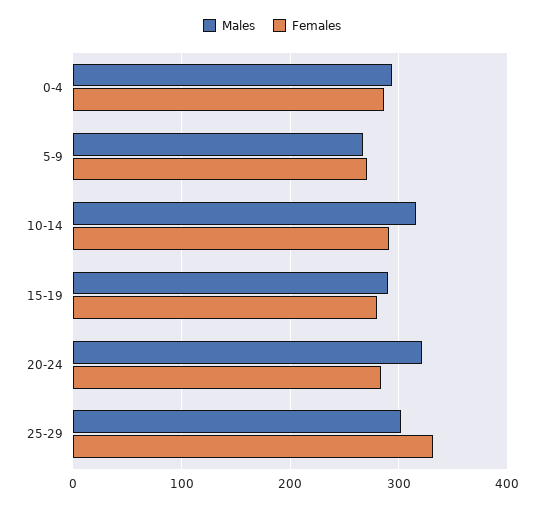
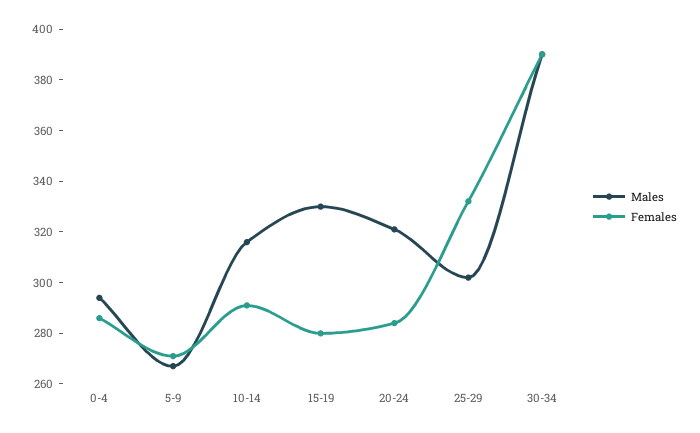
Males, 15-19: 290 -> 330
Males, 30-34: none -> 390
Females, 30-34: none -> 390

